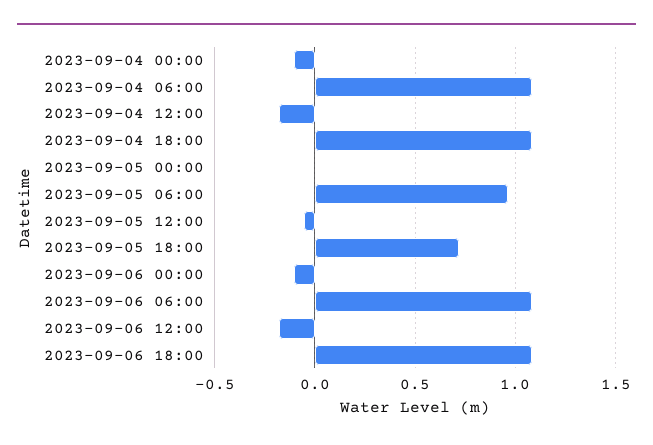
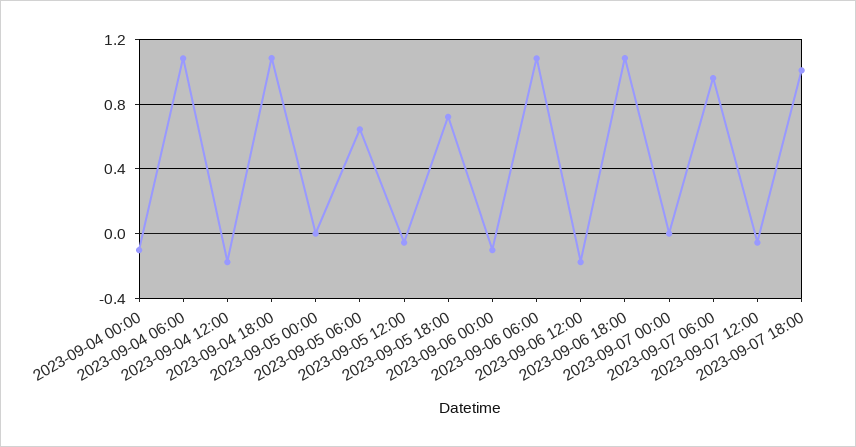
2023-09-05 06:00: 0.95 -> 0.65
2023-09-07 00:00: none -> 0
2023-09-07 06:00: none -> 0.95
2023-09-07 12:00: none -> -0.05
2023-09-07 18:00: none -> 1

